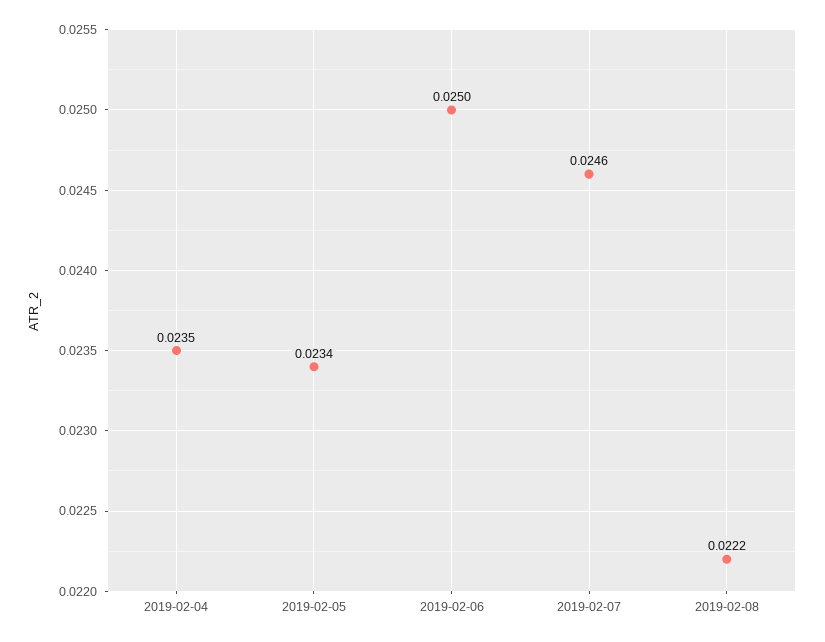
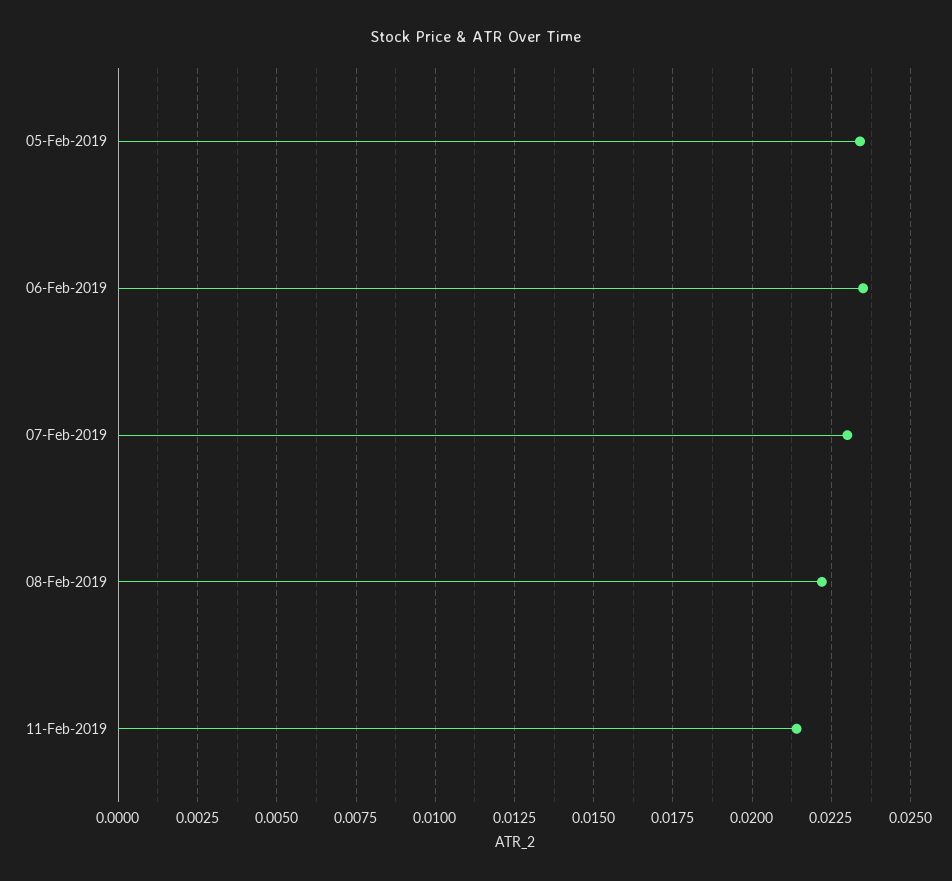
2019-02-04: 0.0235 -> none
2019-02-06: 0.025 -> 0.0235
2019-02-07: 0.0246 -> 0.023
11-Feb-2019: none -> 0.0215

